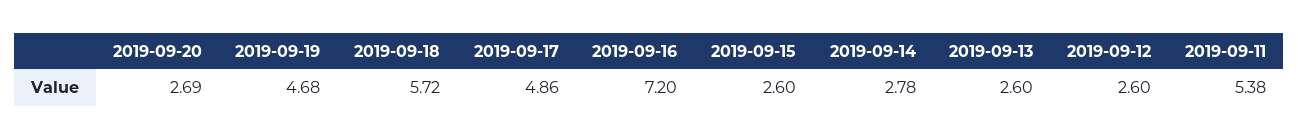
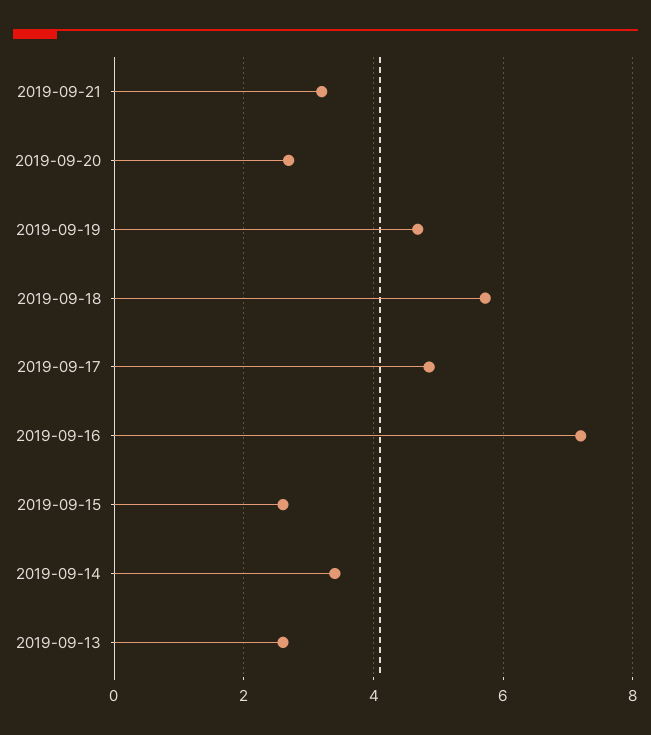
2019-09-14: 2.78 -> 3.4
2019-09-12: 2.6 -> none
2019-09-11: 5.38 -> none
2019-09-21: none -> 3.2

